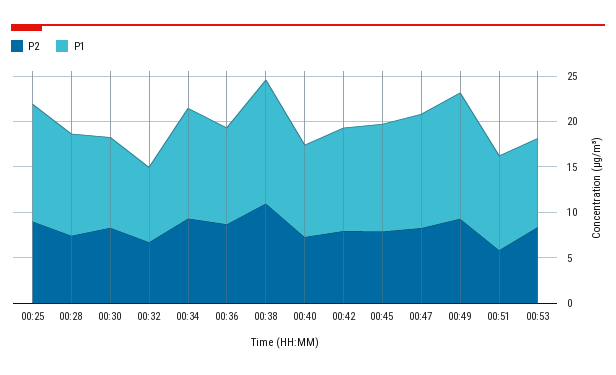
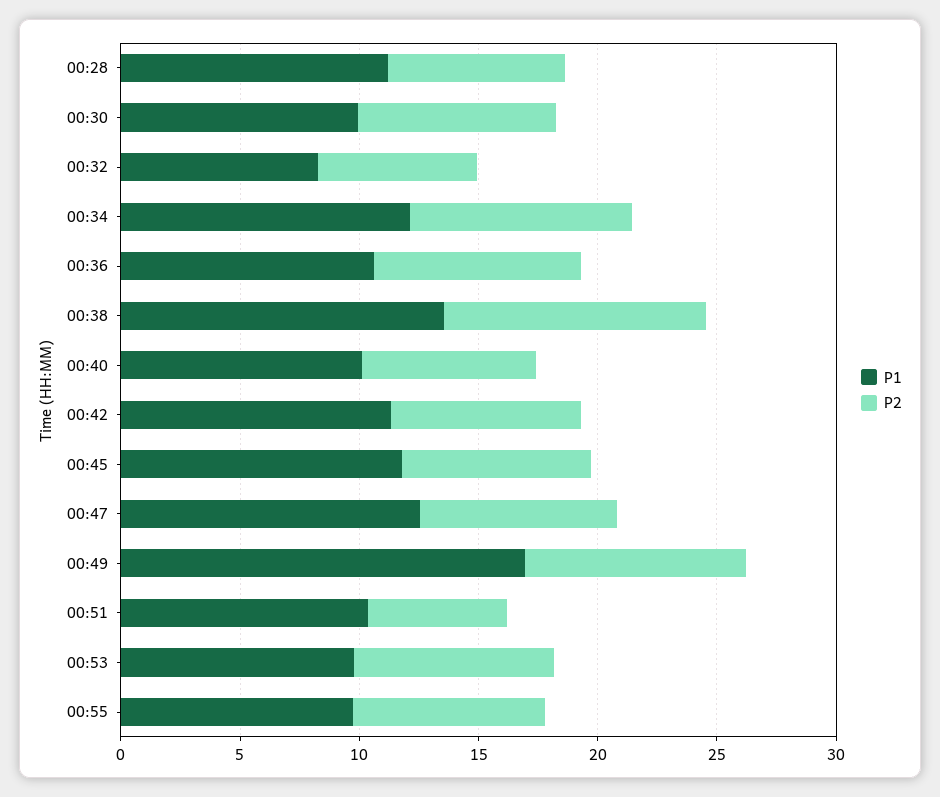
P2, 00:25: 9 -> none
P1, 00:25: 13 -> none
P1, 00:49: 14 -> 17
P1, 00:55: none -> 10
P2, 00:55: none -> 8

